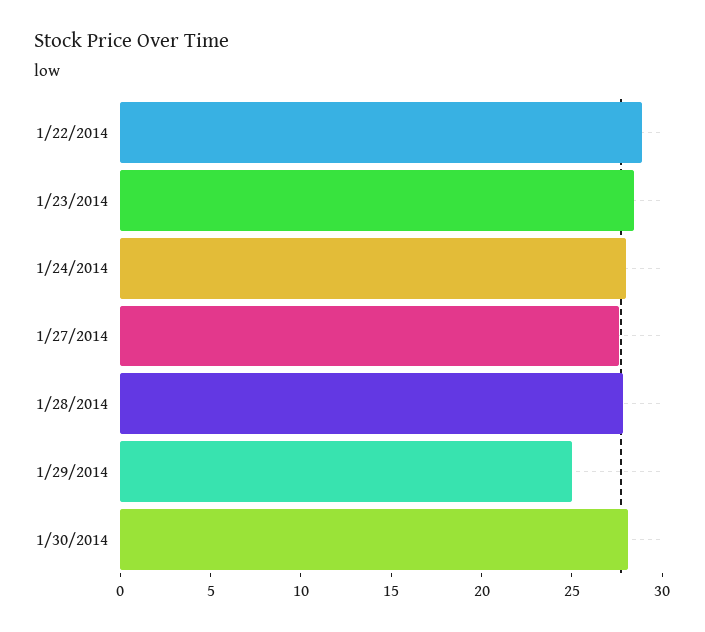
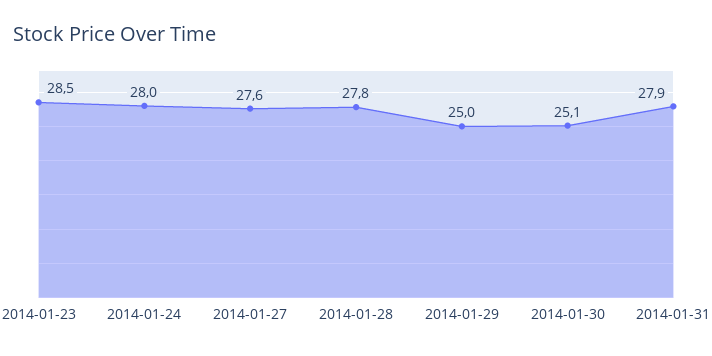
1/22/2014: 29 -> none
1/30/2014: 28 -> 25.1
2014-01-31: none -> 27.9

